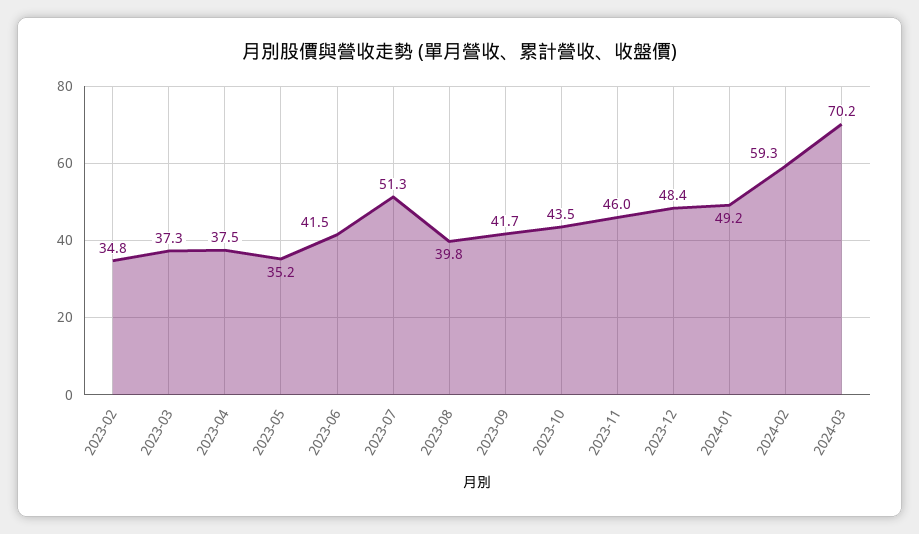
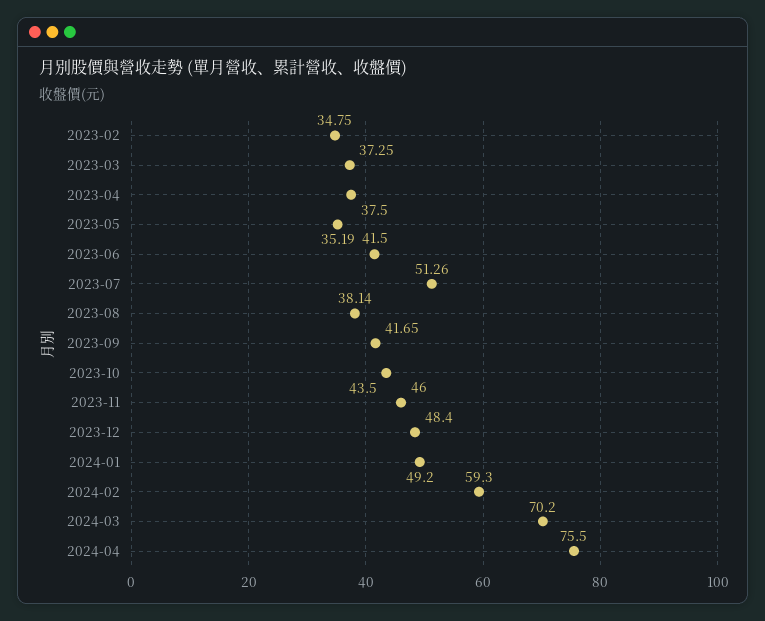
2023-08: 39.8 -> 38.14
2024-04: none -> 75.5

